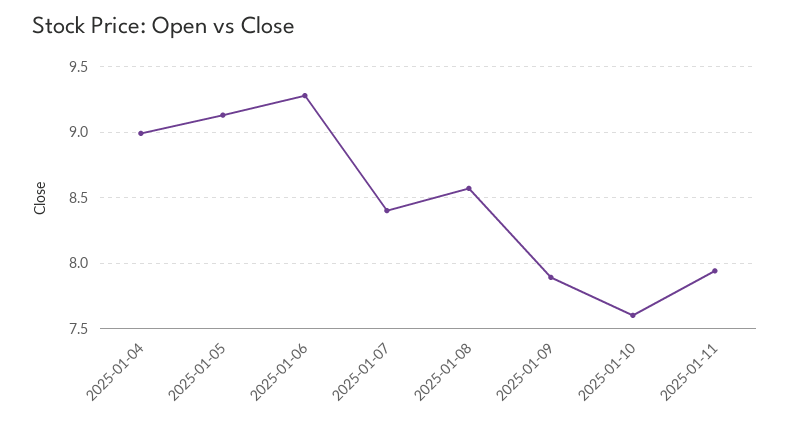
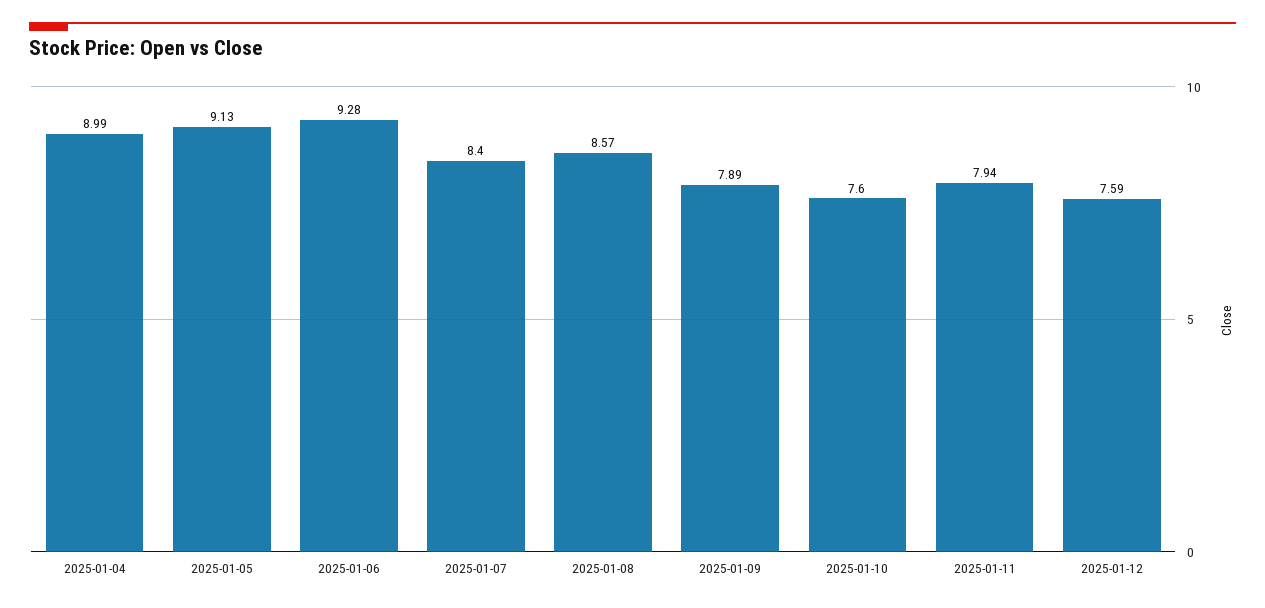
2025-01-12: none -> 7.59

